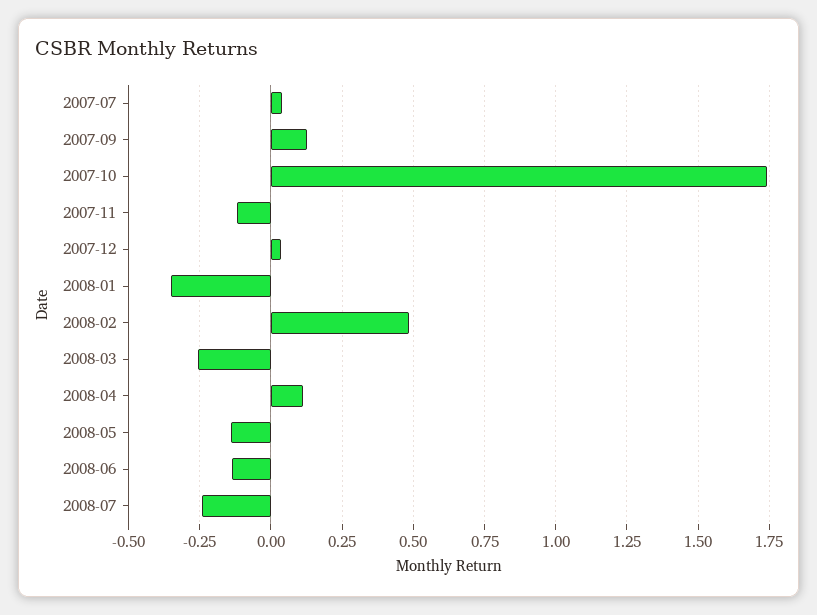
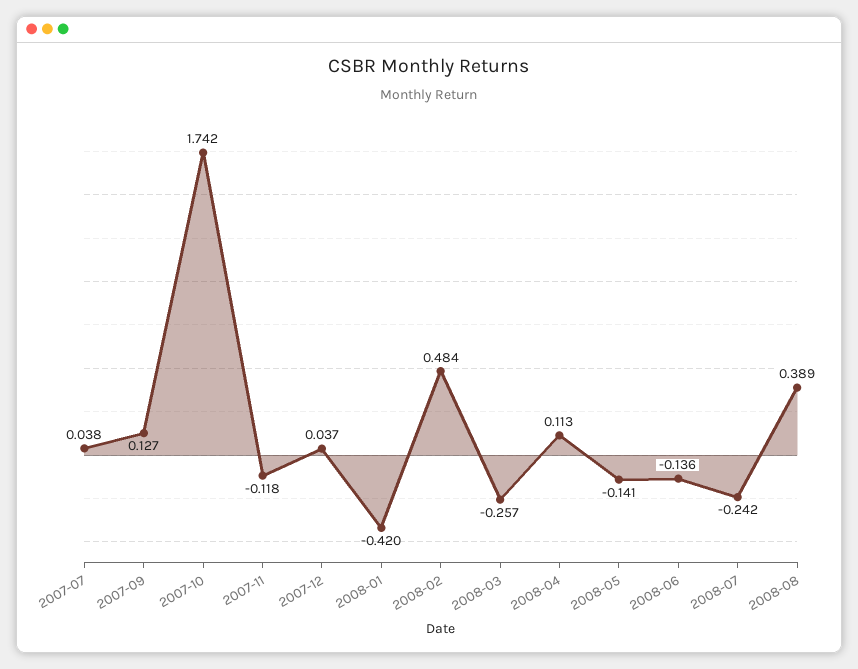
2008-01: -0.35 -> -0.42
2008-08: none -> 0.389

